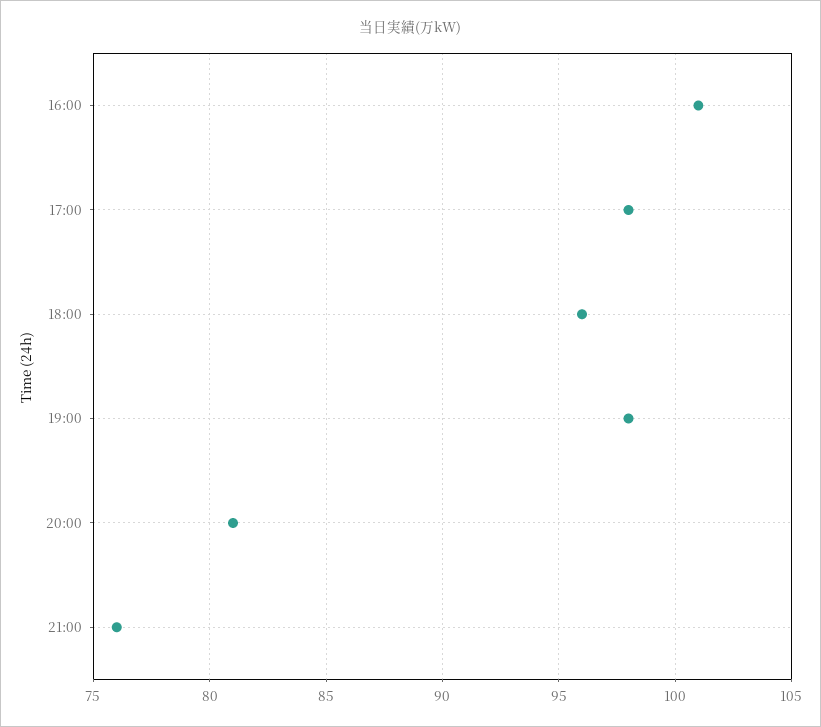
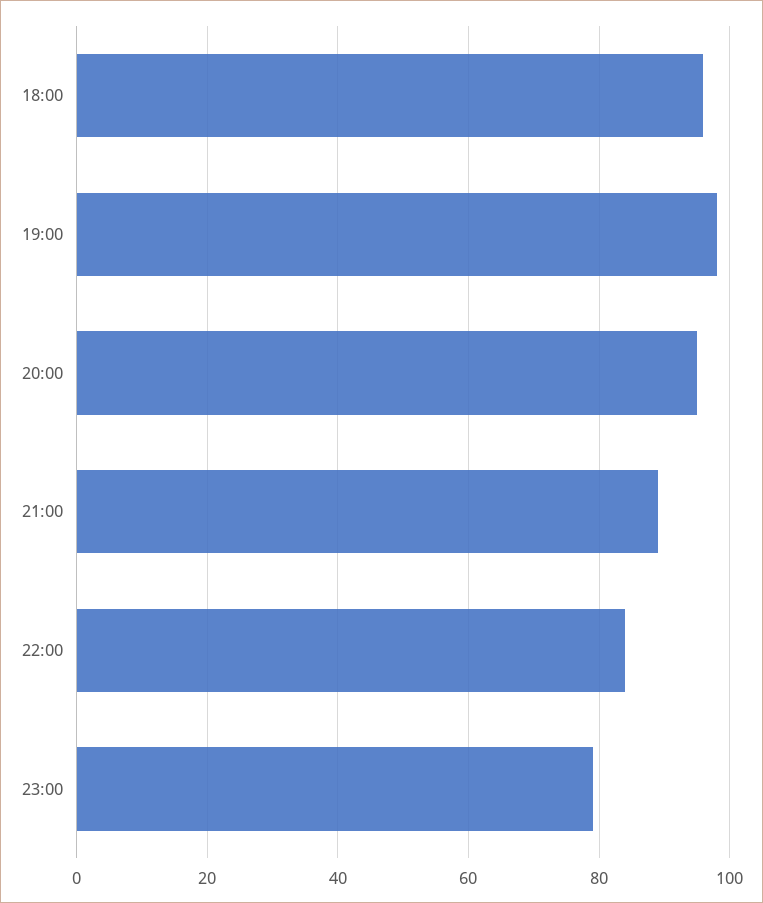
16:00: 101 -> none
17:00: 98 -> none
20:00: 81 -> 95
21:00: 76 -> 90
22:00: none -> 85
23:00: none -> 80

